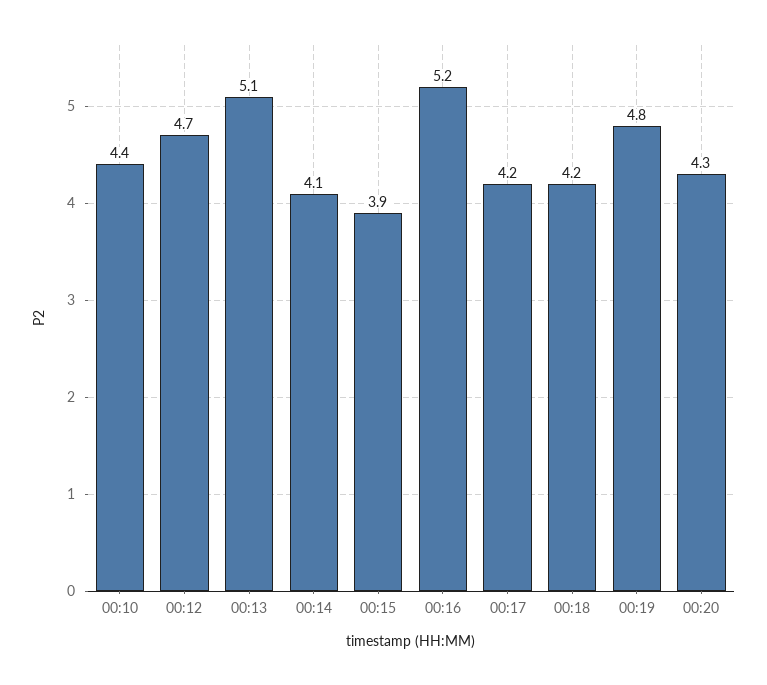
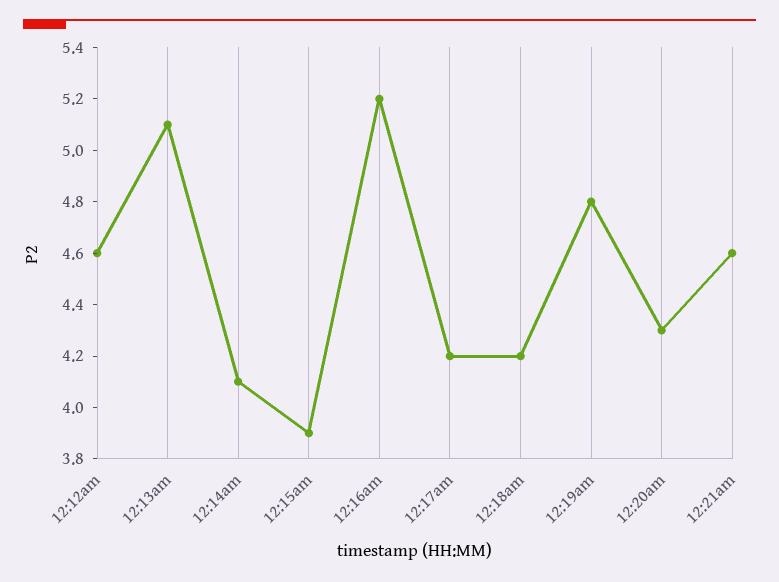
00:10: 4.4 -> none
00:12: 4.7 -> 4.6
12:21am: none -> 4.6

